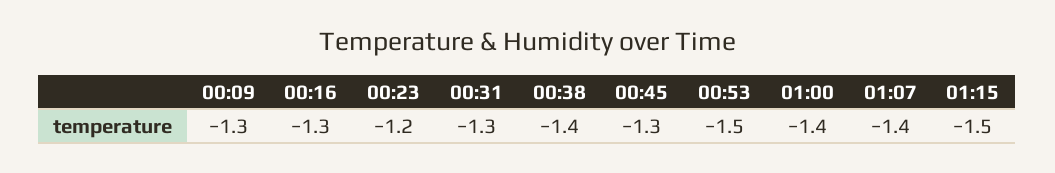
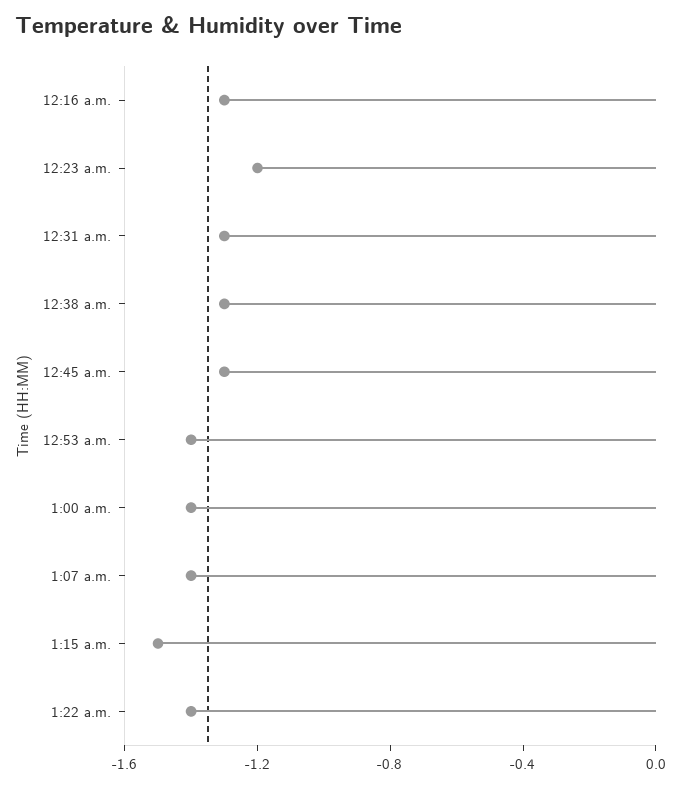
00:09: -1.3 -> none
00:38: -1.4 -> -1.3
00:53: -1.5 -> -1.4
1:22 a.m.: none -> -1.4

